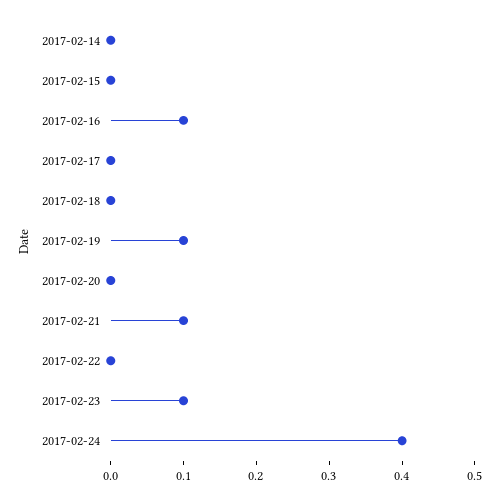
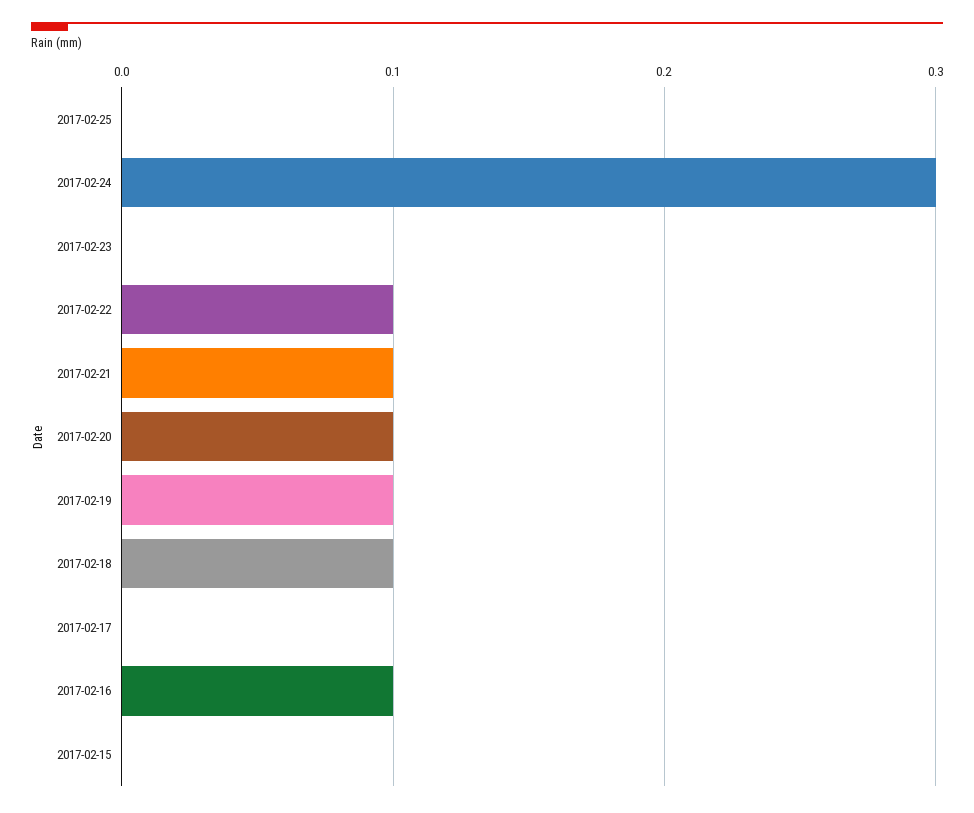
2017-02-14: 0 -> none
2017-02-18: 0 -> 0.1
2017-02-20: 0 -> 0.1
2017-02-22: 0 -> 0.1
2017-02-23: 0.1 -> 0
2017-02-24: 0.4 -> 0.3
2017-02-25: none -> 0

